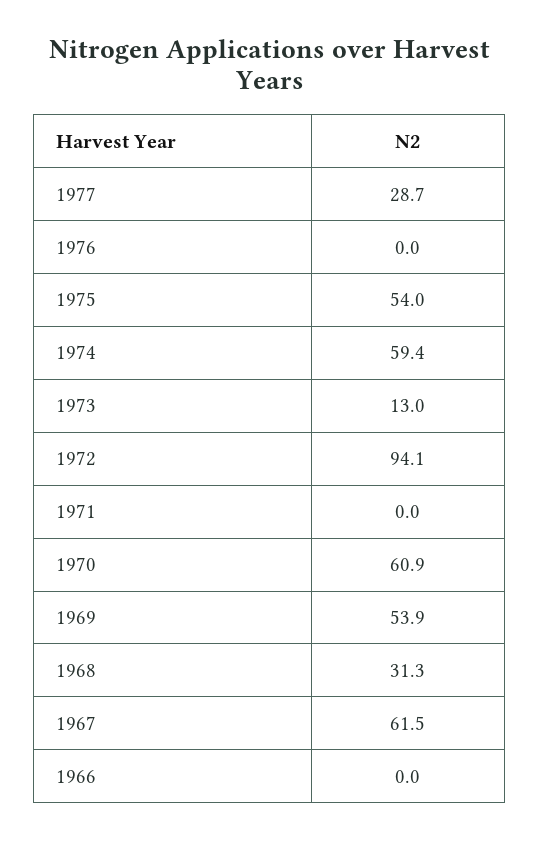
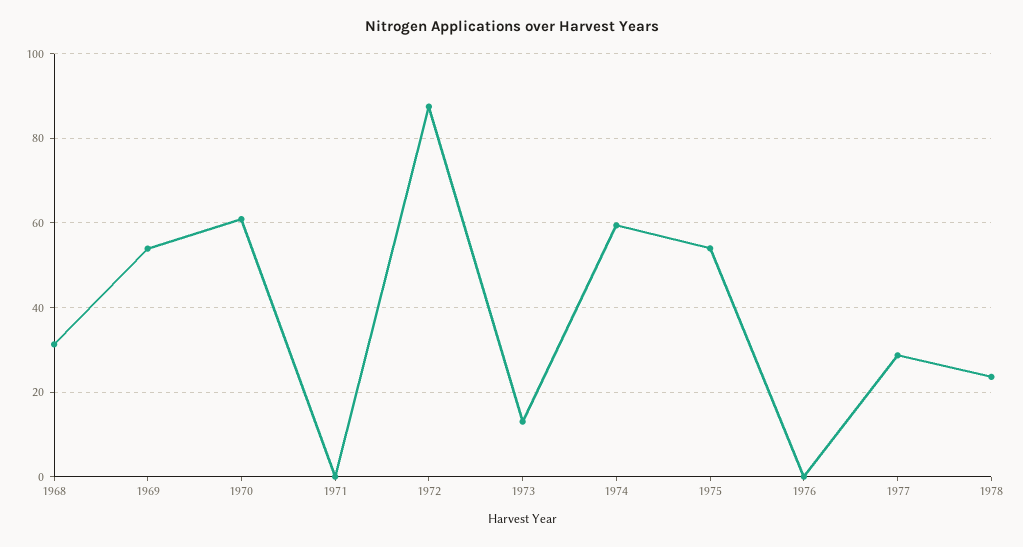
1972: 94.1 -> 88
1967: 61.5 -> none
1966: 0 -> none
1978: none -> 24

